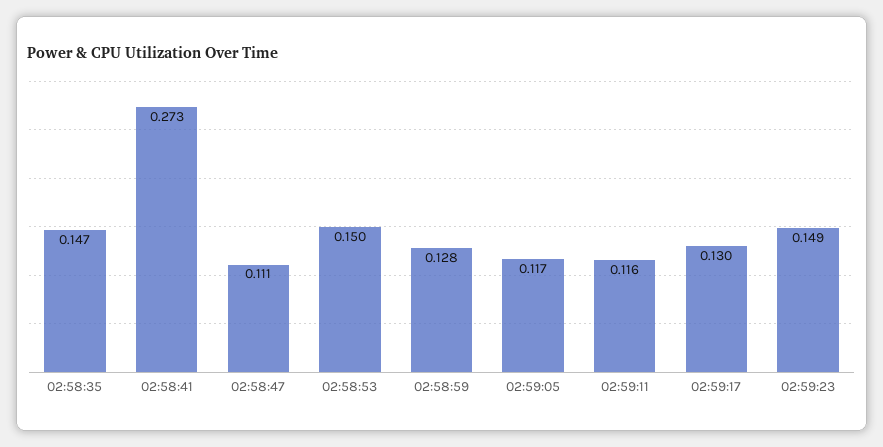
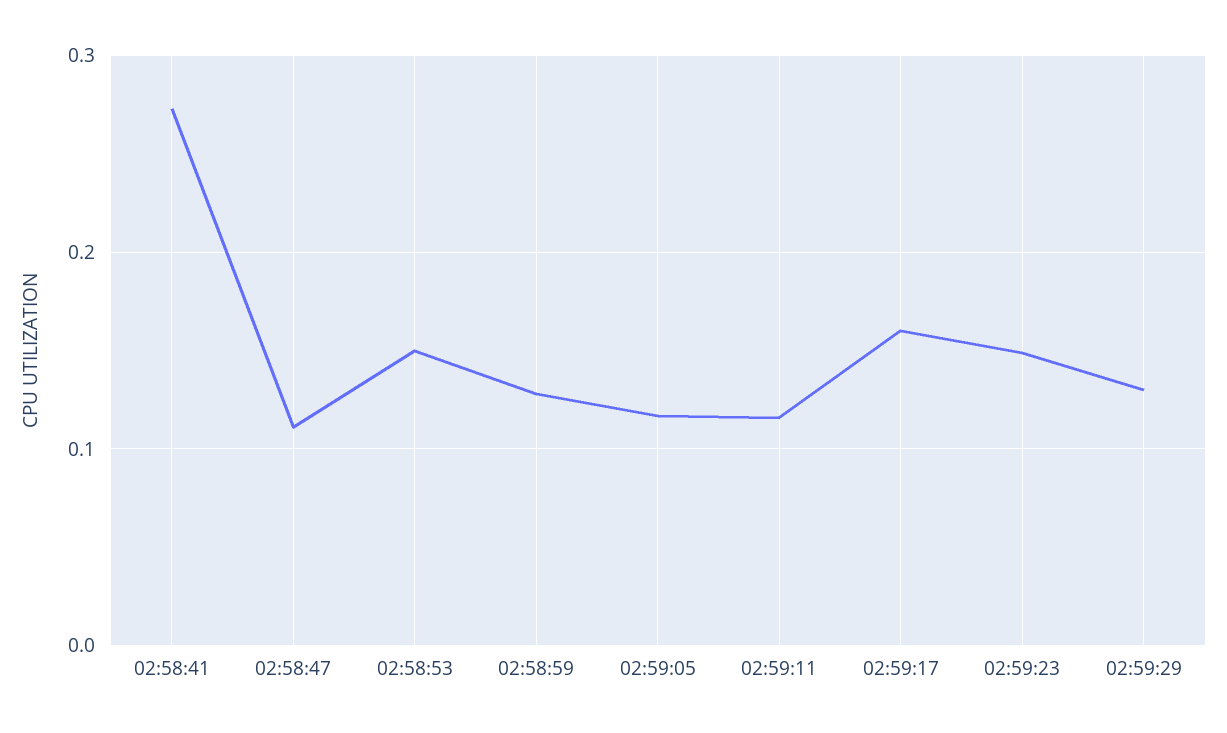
02:58:35: 0.147 -> none
02:59:17: 0.13 -> 0.16
02:59:29: none -> 0.13

